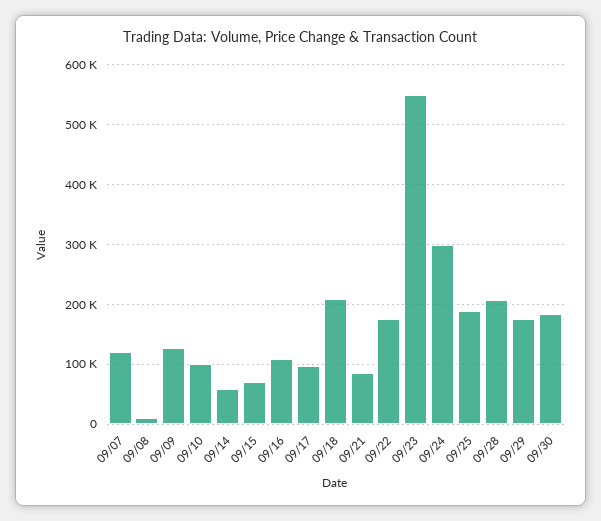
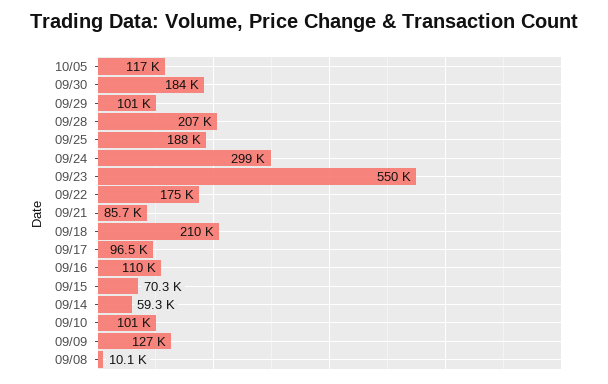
09/07: 120000 -> none
09/29: 180000 -> 101000
10/05: none -> 117000

